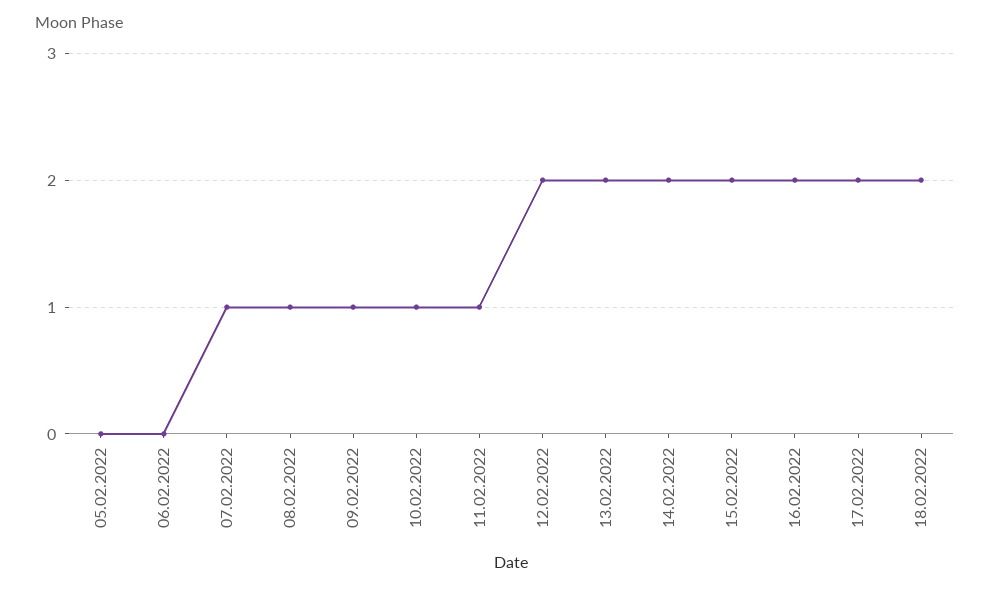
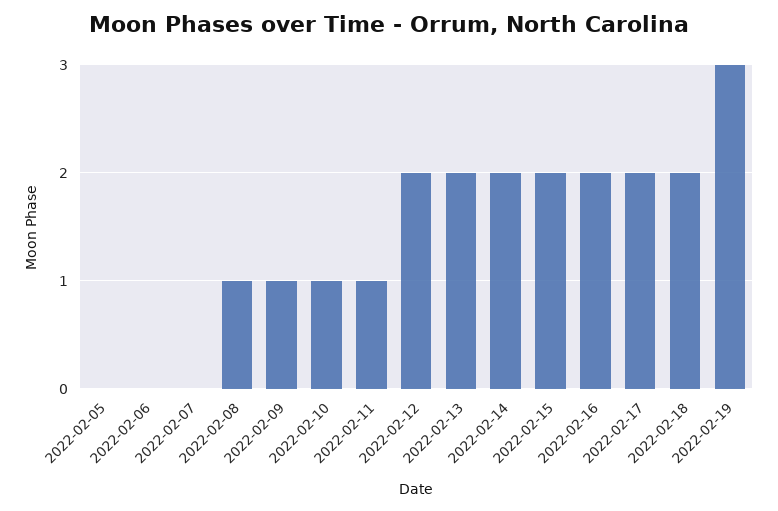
07.02.2022: 1 -> 0
2022-02-19: none -> 3

